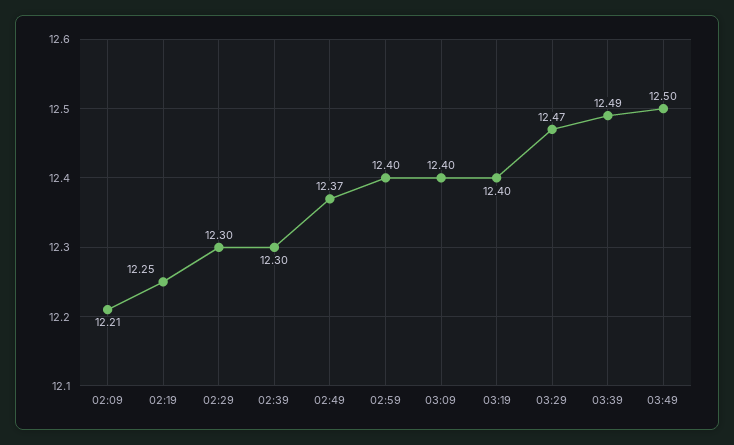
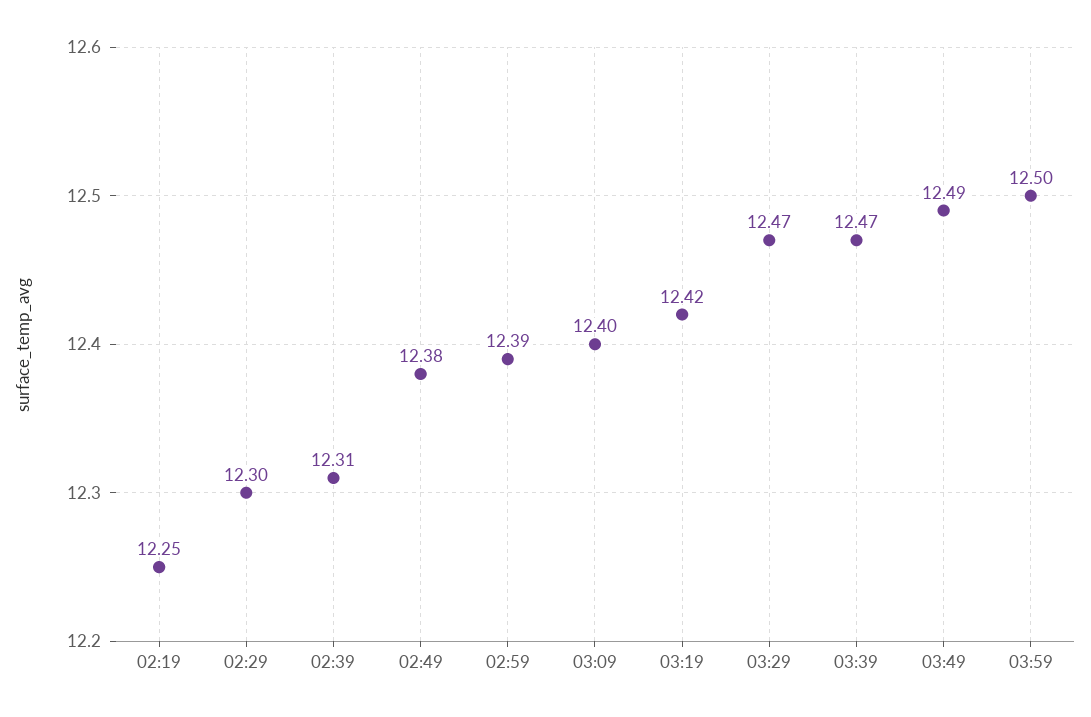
02:09: 12.21 -> none
02:39: 12.3 -> 12.31
02:49: 12.37 -> 12.38
02:59: 12.4 -> 12.39
03:19: 12.4 -> 12.42
03:39: 12.49 -> 12.47
03:49: 12.5 -> 12.49
03:59: none -> 12.5

